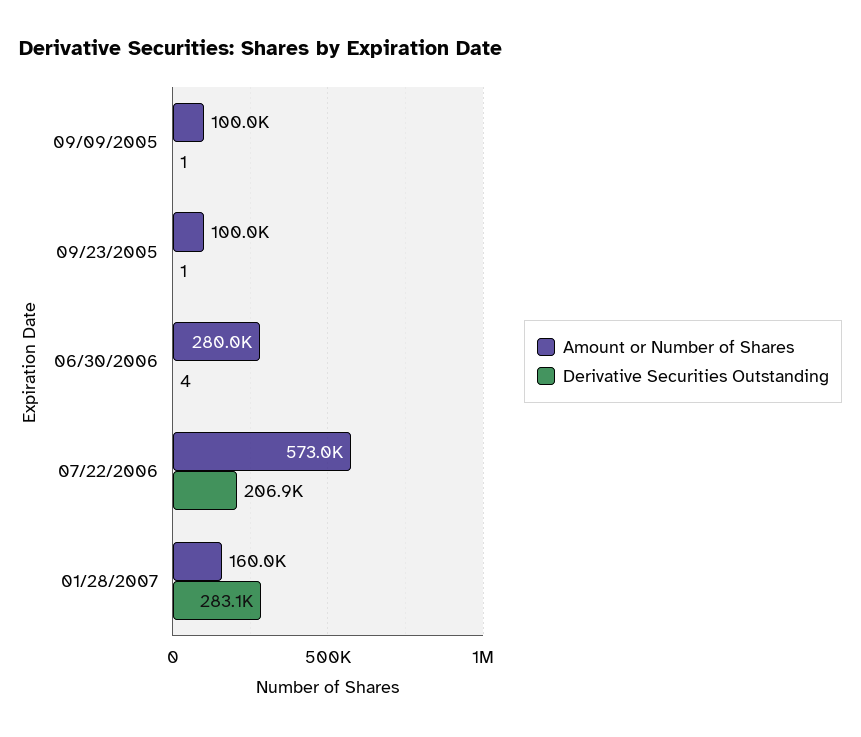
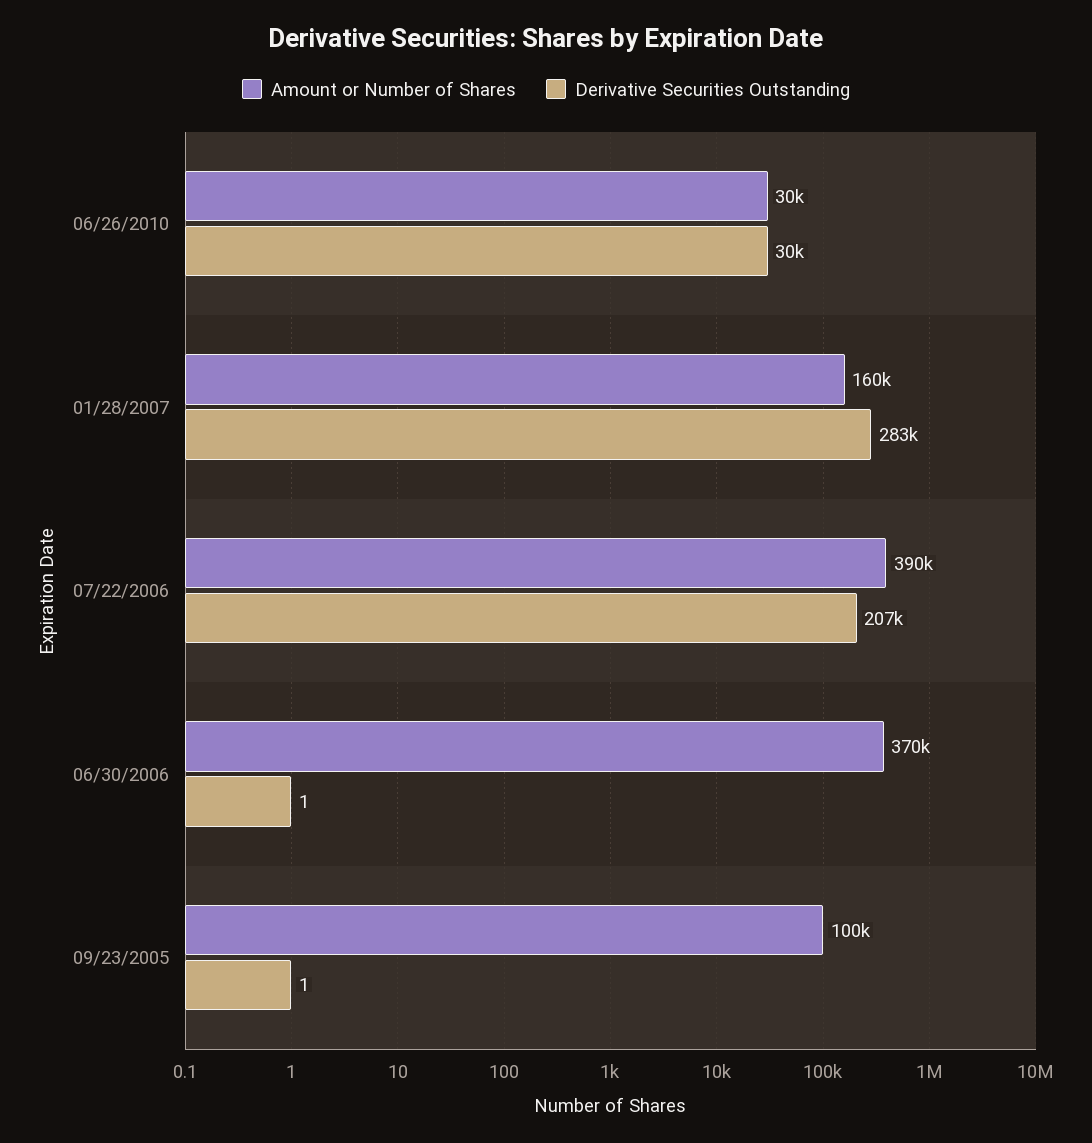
Amount or Number of Shares, 09/09/2005: 100000 -> none
Derivative Securities Outstanding, 09/09/2005: 1 -> none
Amount or Number of Shares, 06/30/2006: 280000 -> 370000
Derivative Securities Outstanding, 06/30/2006: 4 -> 1
Amount or Number of Shares, 07/22/2006: 573000 -> 390000
Amount or Number of Shares, 06/26/2010: none -> 30000
Derivative Securities Outstanding, 06/26/2010: none -> 30000

